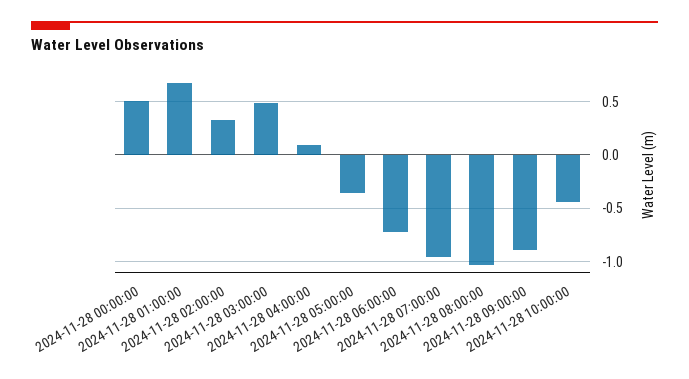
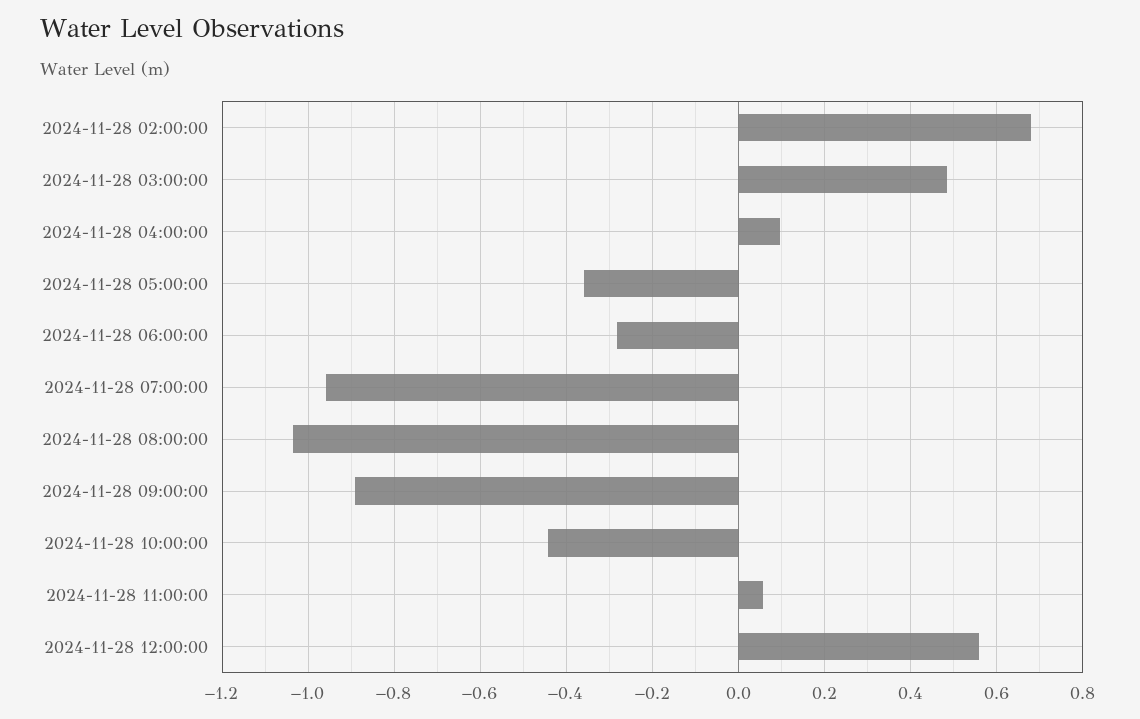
2024-11-28 00:00:00: 0.5 -> none
2024-11-28 01:00:00: 0.7 -> none
2024-11-28 02:00:00: 0.3 -> 0.68
2024-11-28 06:00:00: -0.7 -> -0.28
2024-11-28 11:00:00: none -> 0.06
2024-11-28 12:00:00: none -> 0.56

